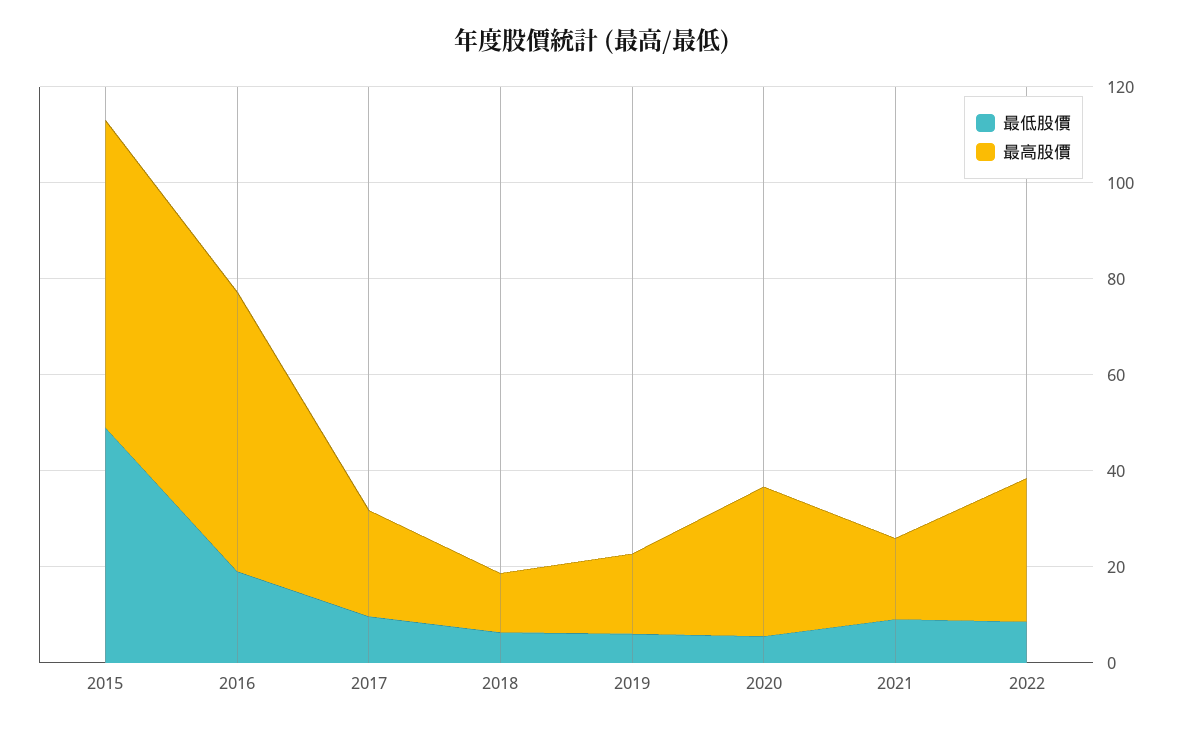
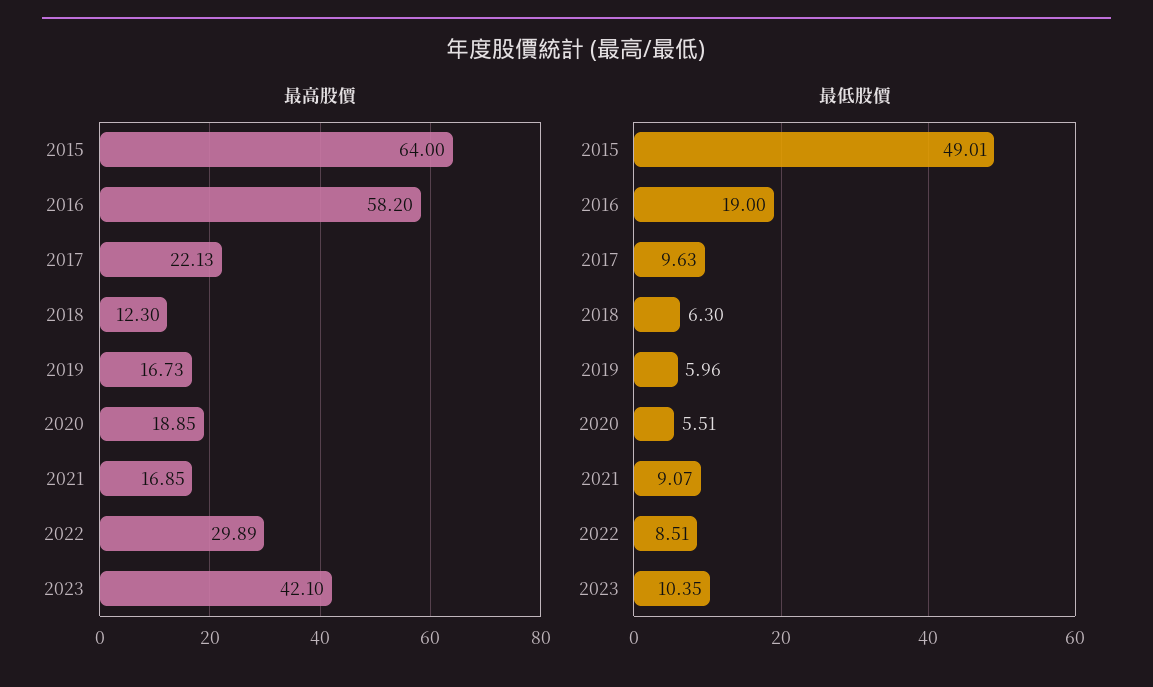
最高股價, 2020: 30 -> 18.85
最高股價, 2023: none -> 42.1
最低股價, 2023: none -> 10.35

